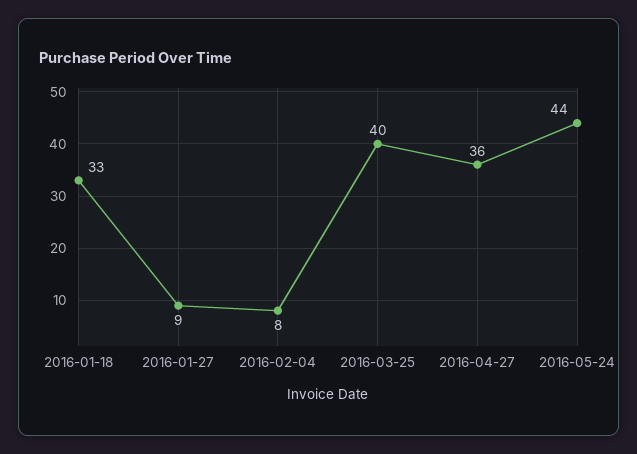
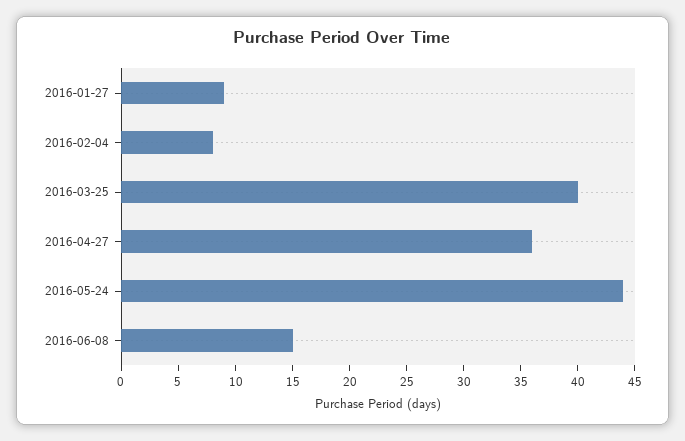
2016-01-18: 33 -> none
2016-06-08: none -> 15

